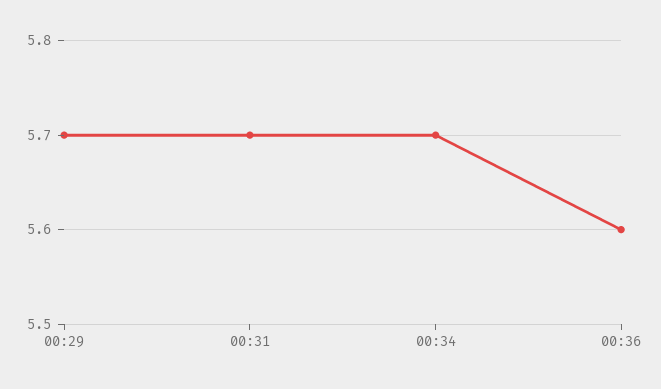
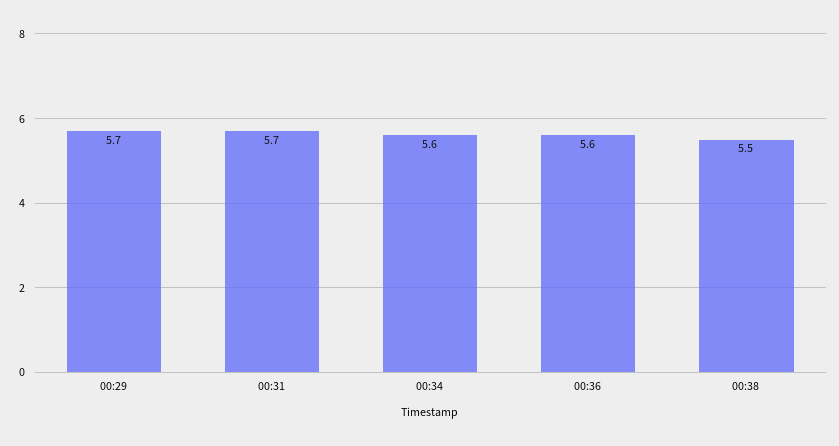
00:34: 5.7 -> 5.6
00:38: none -> 5.5

